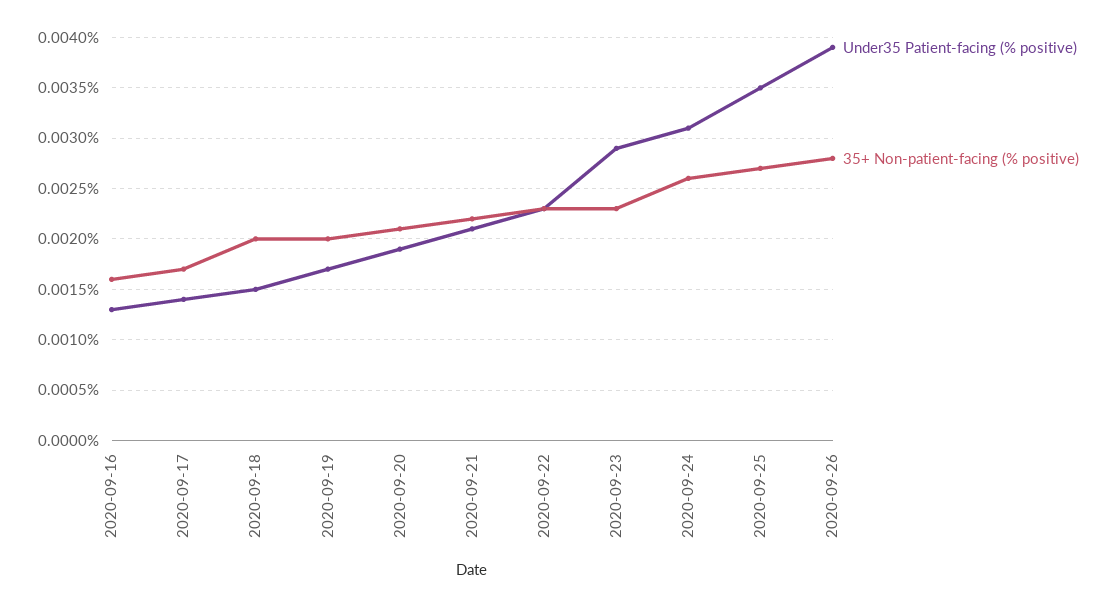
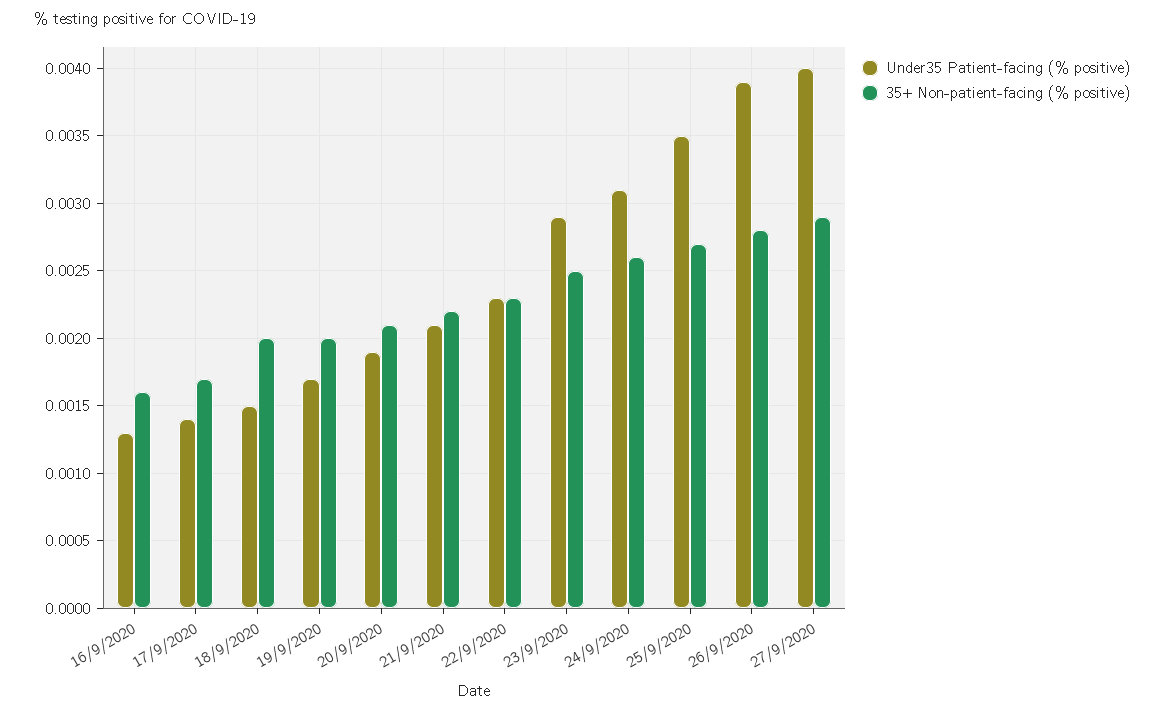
35+ Non-patient-facing (% positive), 2020-09-23: 0.0023 -> 0.0025
Under35 Patient-facing (% positive), 27/9/2020: none -> 0.004
35+ Non-patient-facing (% positive), 27/9/2020: none -> 0.0029

